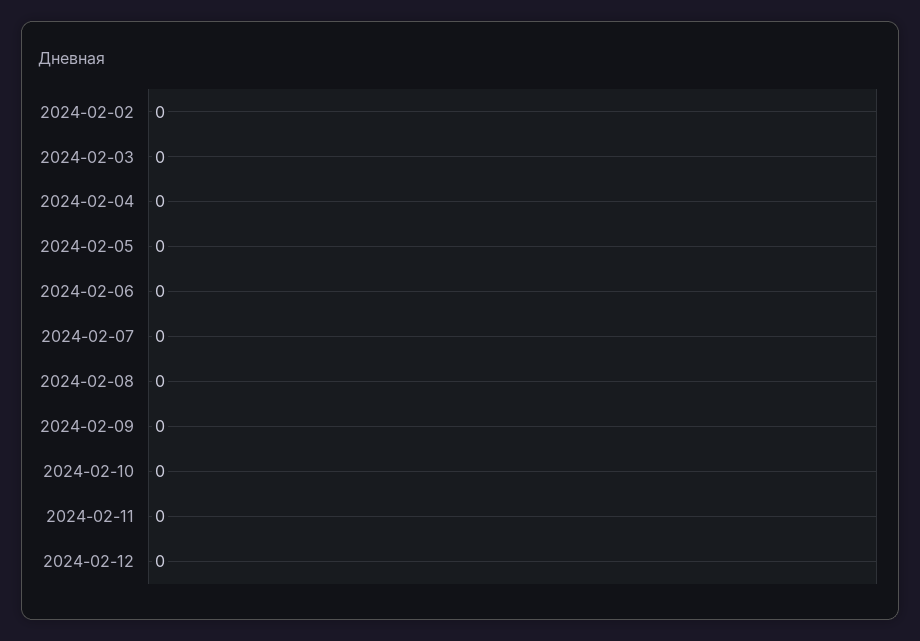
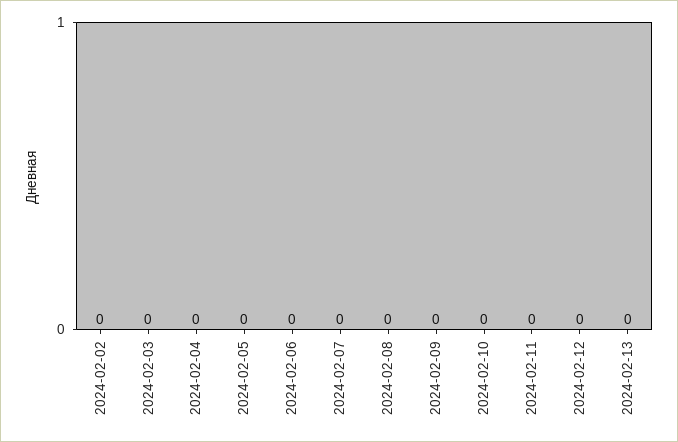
2024-02-13: none -> 0

